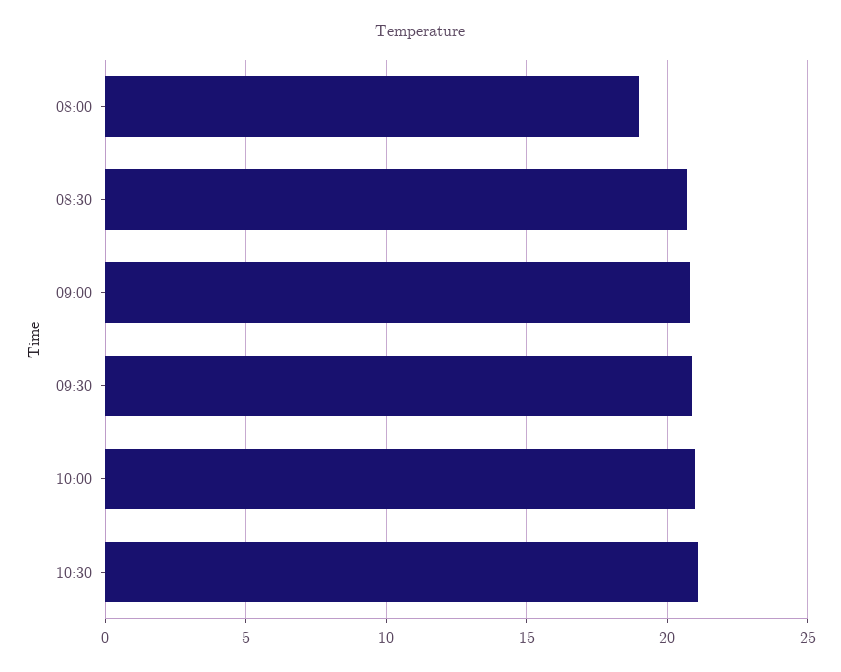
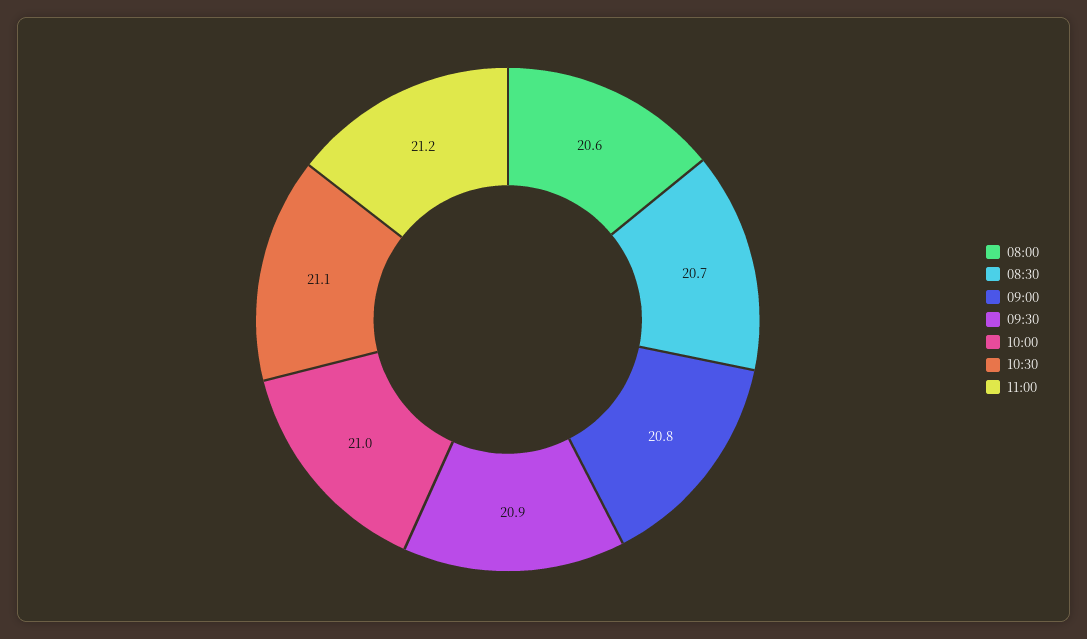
08:00: 19 -> 20.6
11:00: none -> 21.2

